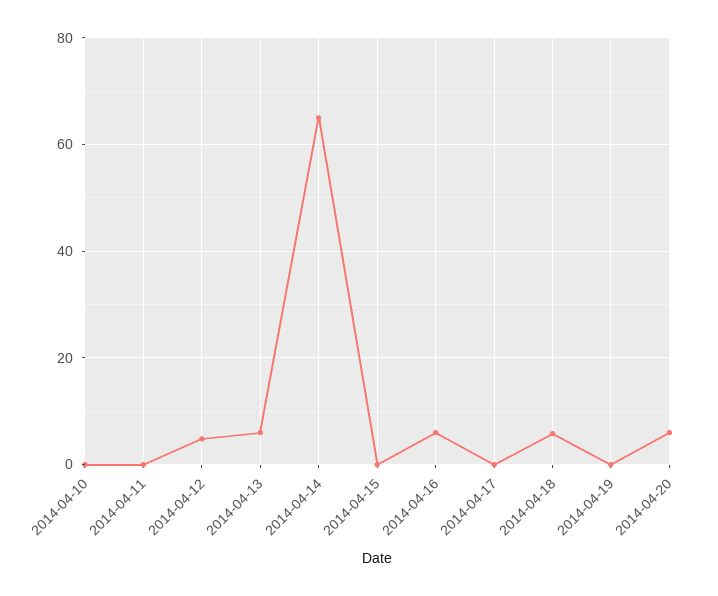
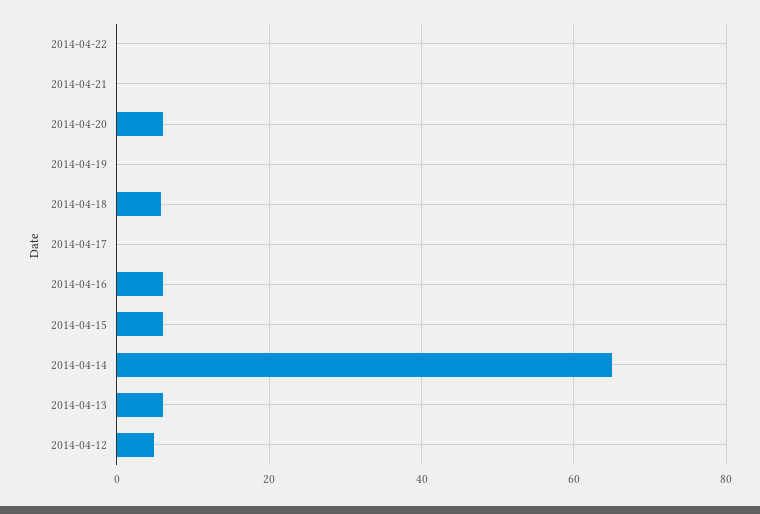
2014-04-10: 0 -> none
2014-04-11: 0 -> none
2014-04-15: 0 -> 6
2014-04-22: none -> 0
2014-04-21: none -> 0

